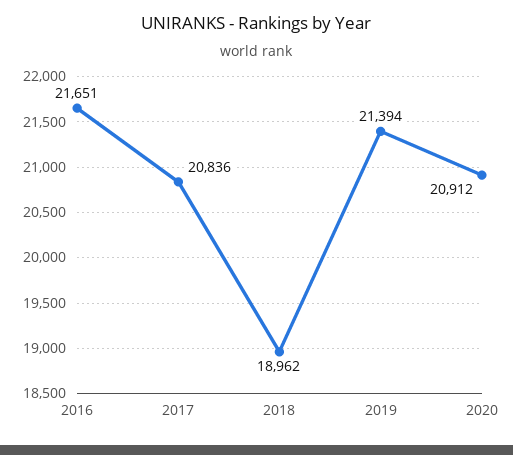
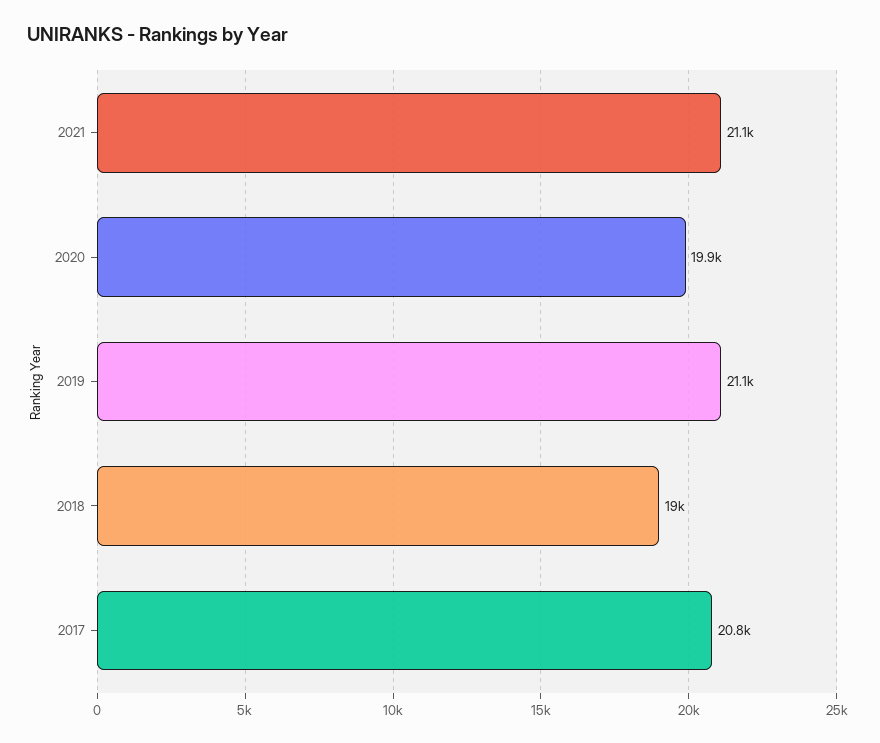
2016: 21651 -> none
2019: 21394 -> 21100
2020: 20912 -> 19900
2021: none -> 21100

